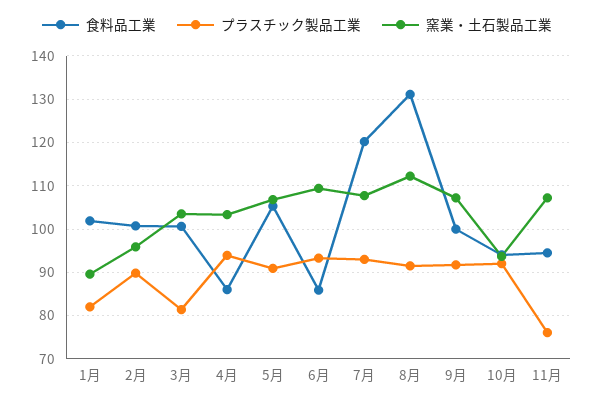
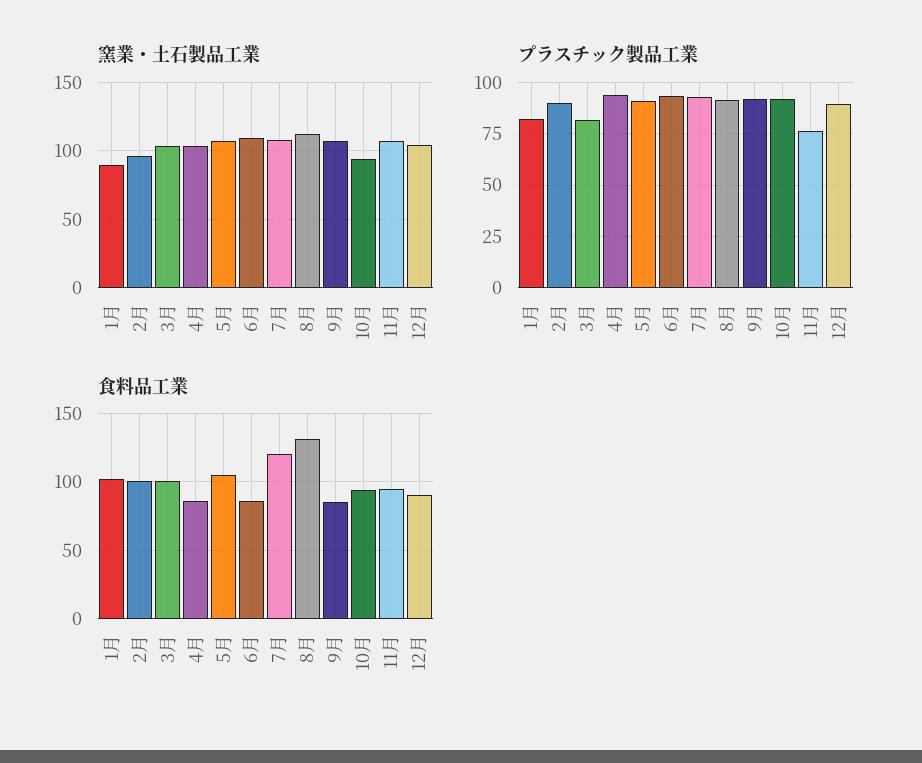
食料品工業, 9月: 100 -> 85
窯業・土石製品工業, 12月: none -> 105
プラスチック製品工業, 12月: none -> 90
食料品工業, 12月: none -> 90

